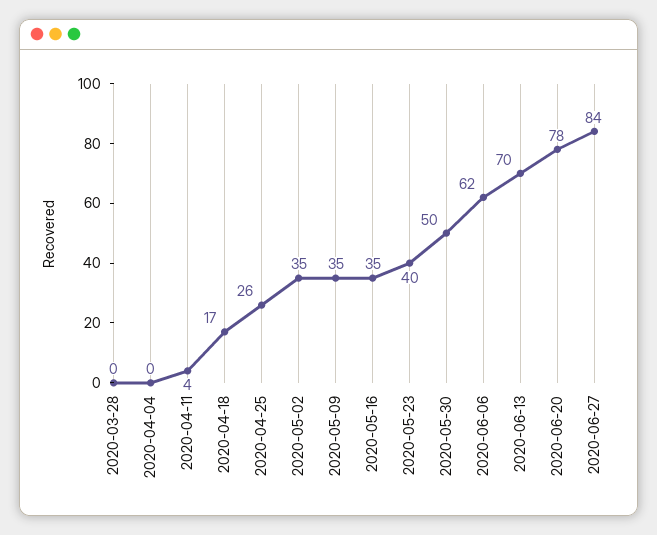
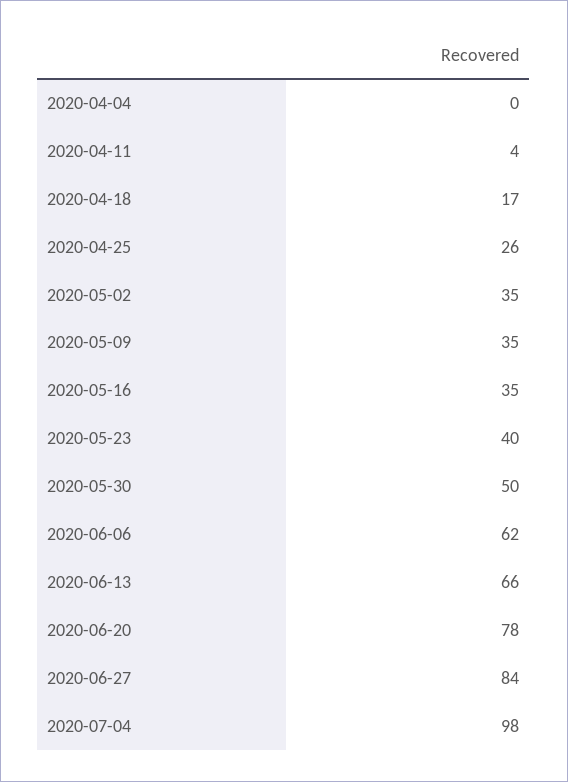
2020-03-28: 0 -> none
2020-06-13: 70 -> 66
2020-07-04: none -> 98

